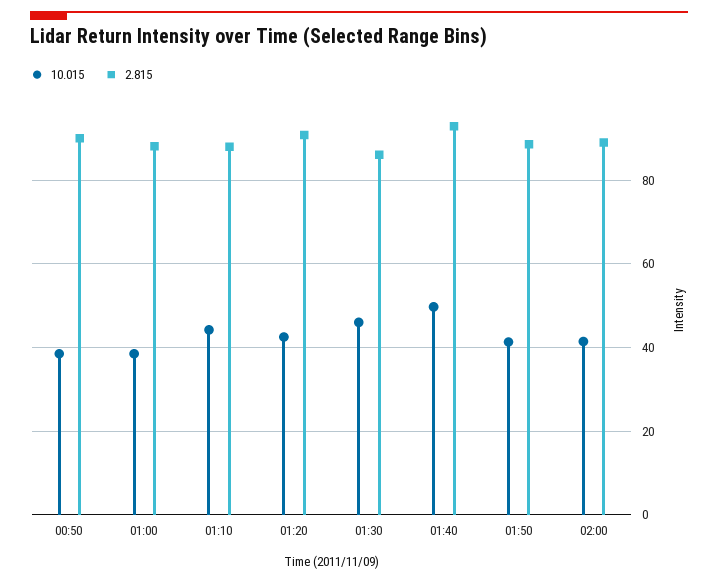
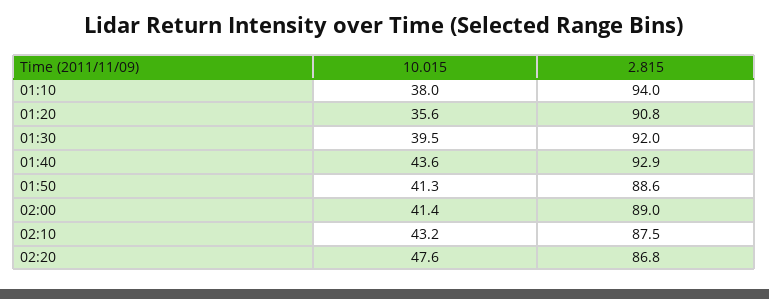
10.015, 00:50: 38 -> none
2.815, 00:50: 90 -> none
10.015, 01:00: 38 -> none
2.815, 01:00: 88 -> none
10.015, 01:10: 44 -> 38
2.815, 01:10: 88 -> 94
10.015, 01:20: 42 -> 35.6
10.015, 01:30: 46 -> 39.5
2.815, 01:30: 86 -> 92
10.015, 01:40: 50 -> 43.6
10.015, 02:10: none -> 43.2
2.815, 02:10: none -> 87.5
10.015, 02:20: none -> 47.6
2.815, 02:20: none -> 86.8

